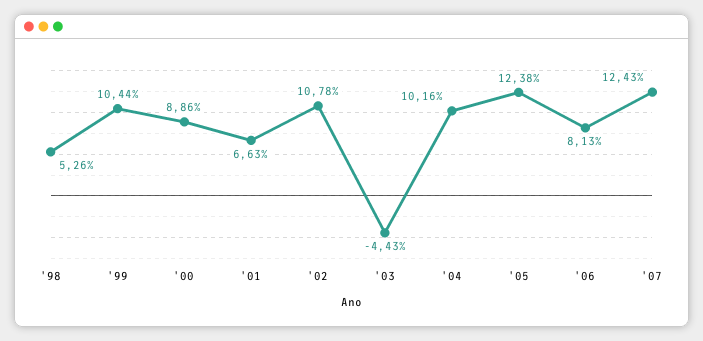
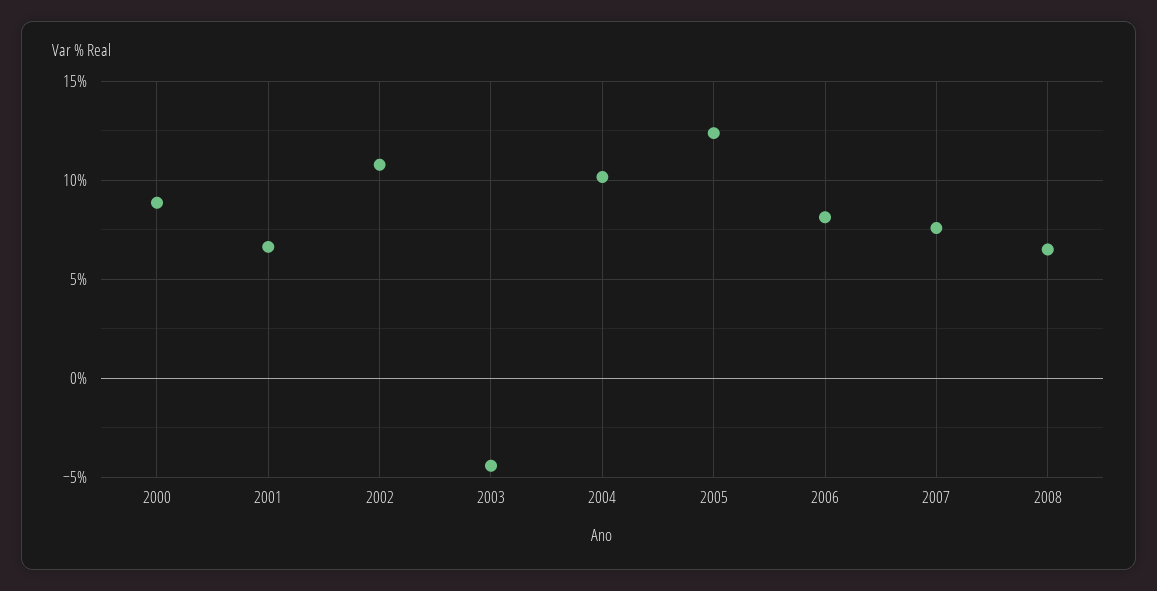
'98: 5.26 -> none
'99: 10.44 -> none
'07: 12.43 -> 7.5
2008: none -> 6.5

